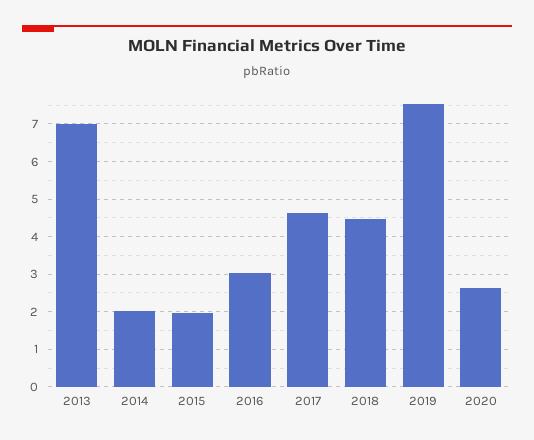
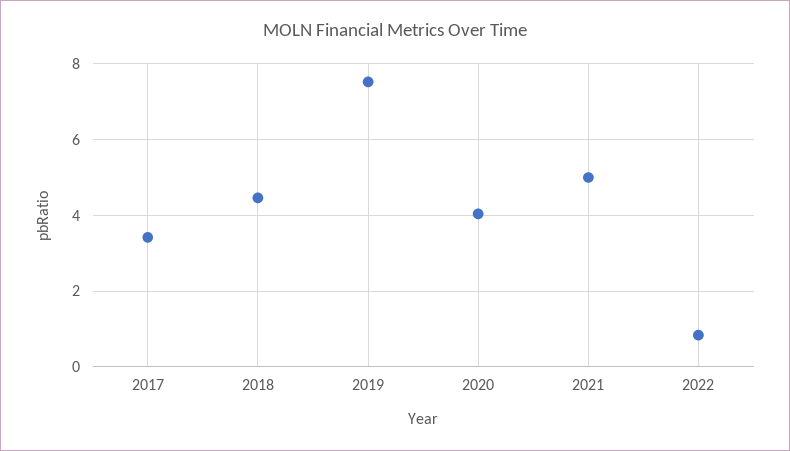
2013: 7 -> none
2014: 2 -> none
2015: 2 -> none
2016: 3 -> none
2017: 4.6 -> 3.4
2020: 2.6 -> 4
2021: none -> 5
2022: none -> 0.8

